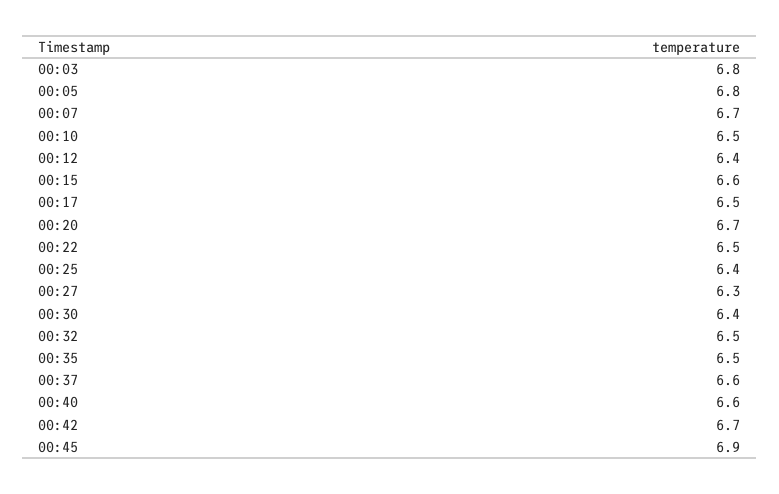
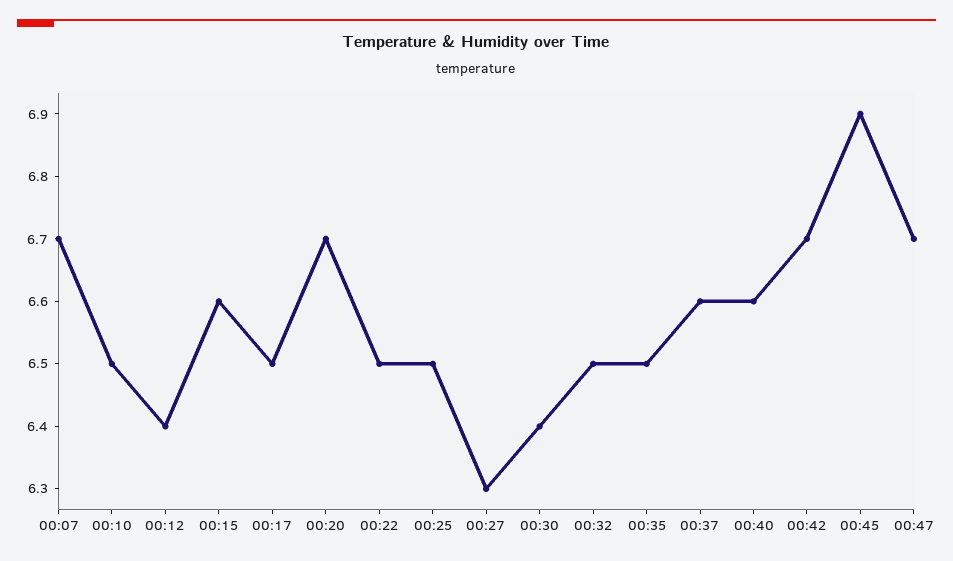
00:03: 6.8 -> none
00:05: 6.8 -> none
00:25: 6.4 -> 6.5
00:47: none -> 6.7

